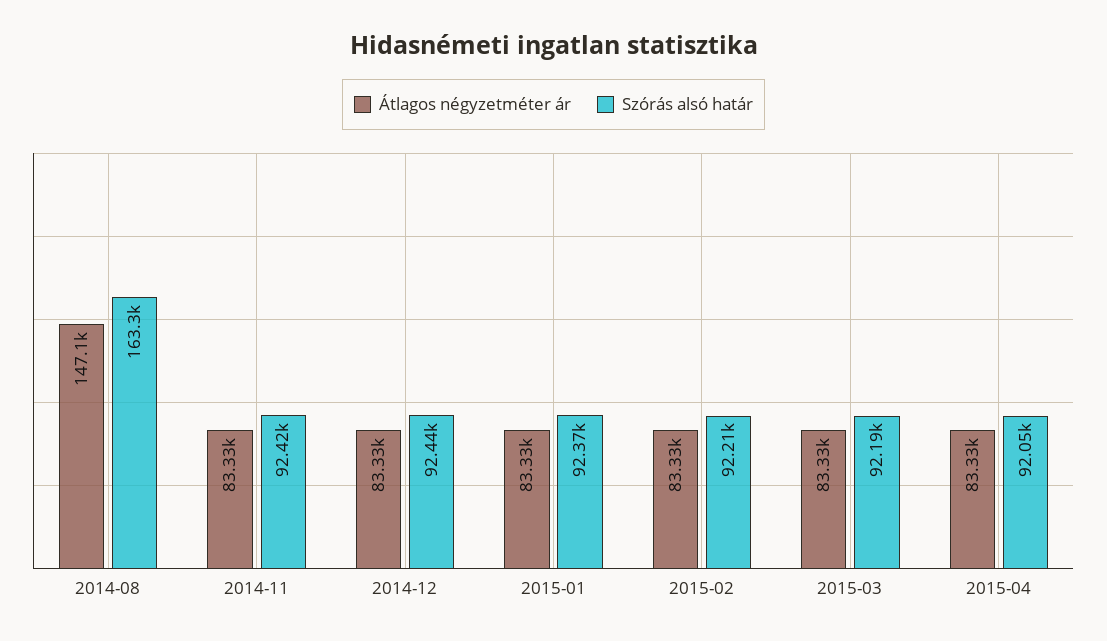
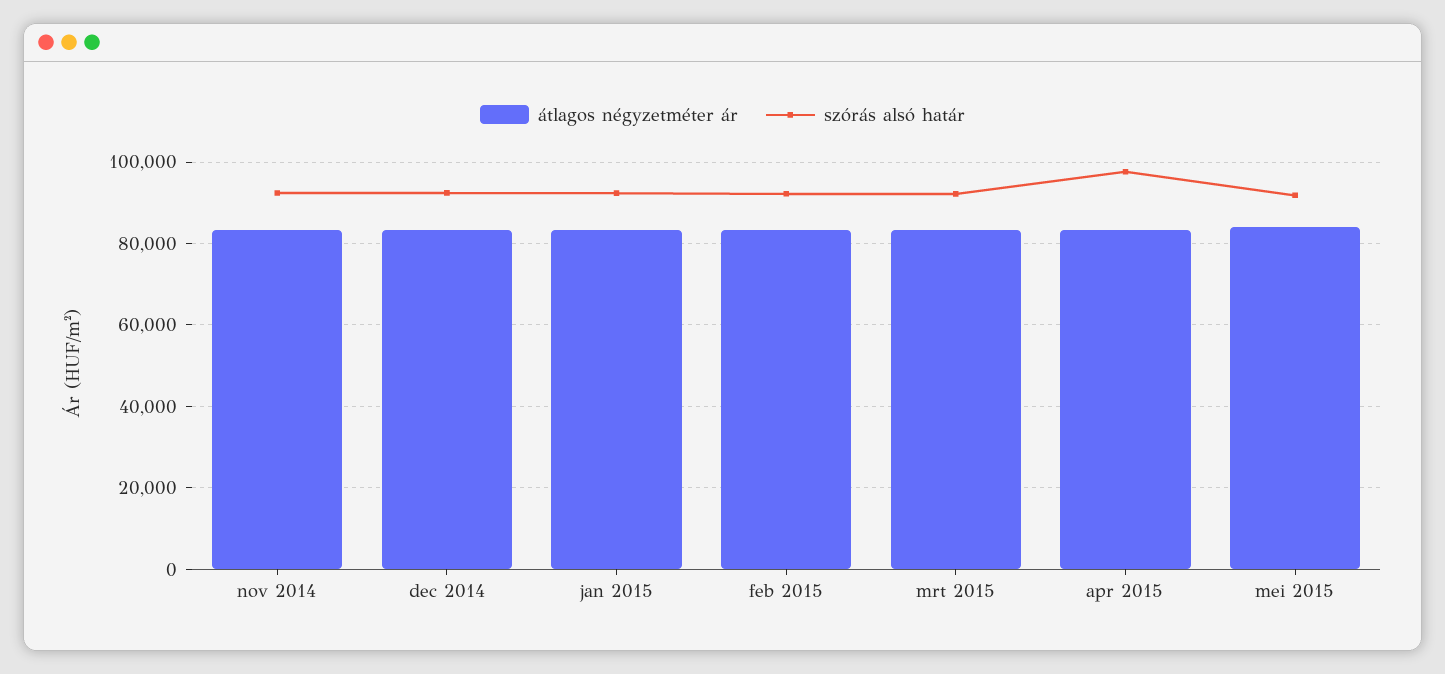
Átlagos négyzetméter ár, 2014-08: 147100 -> none
Szórás alsó határ, 2014-08: 163300 -> none
Szórás alsó határ, 2015-04: 92050 -> 98000
Átlagos négyzetméter ár, mei 2015: none -> 84000
Szórás alsó határ, mei 2015: none -> 92000

